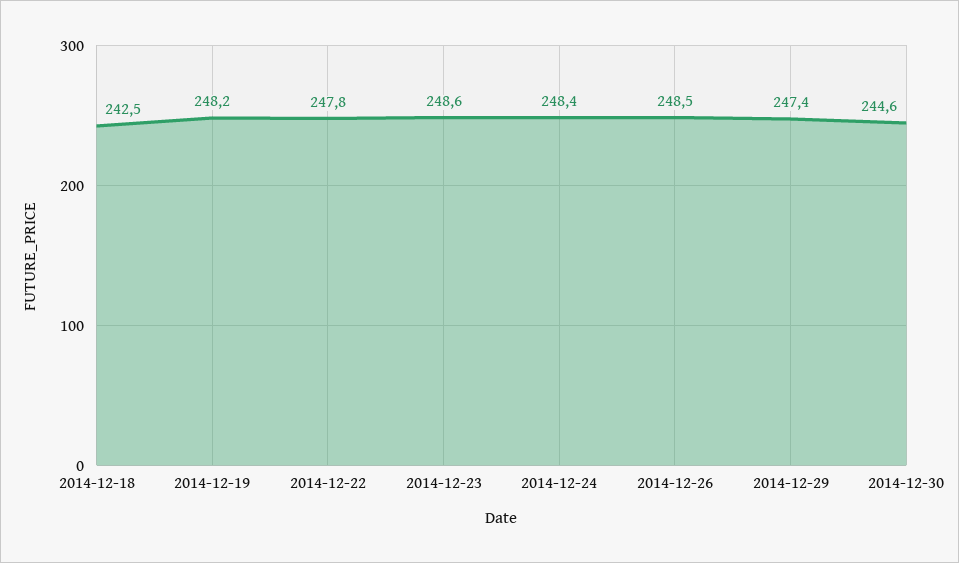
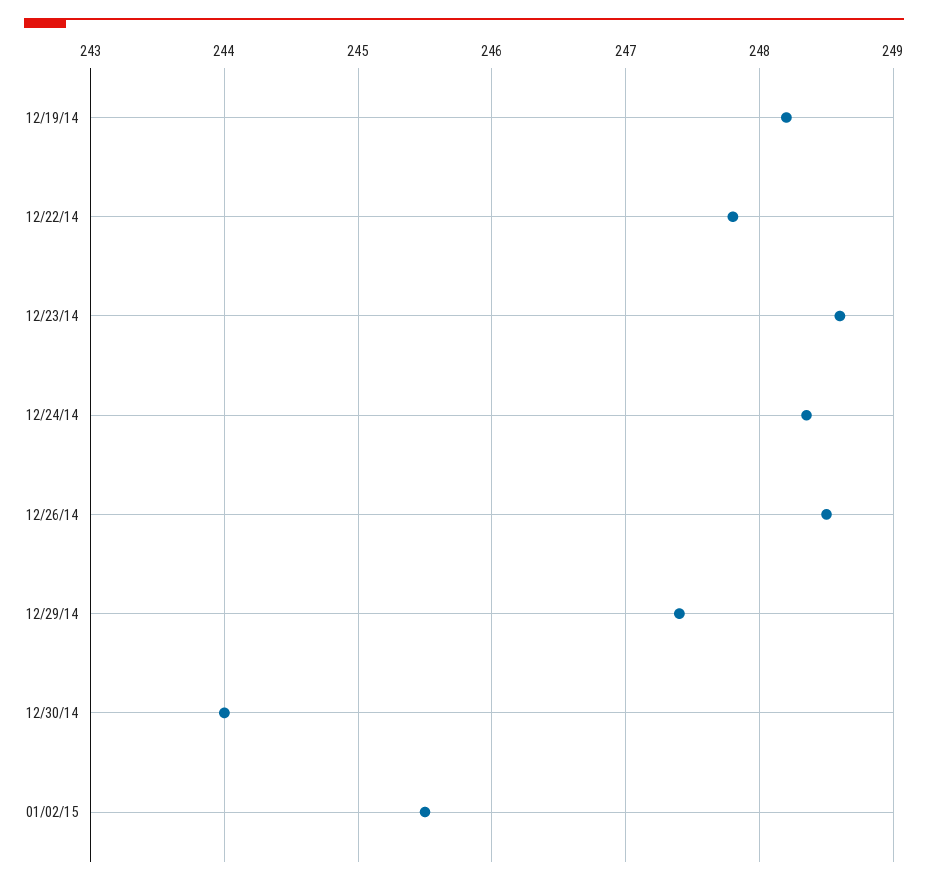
2014-12-18: 242.5 -> none
2014-12-30: 244.6 -> 244
01/02/15: none -> 245.5

